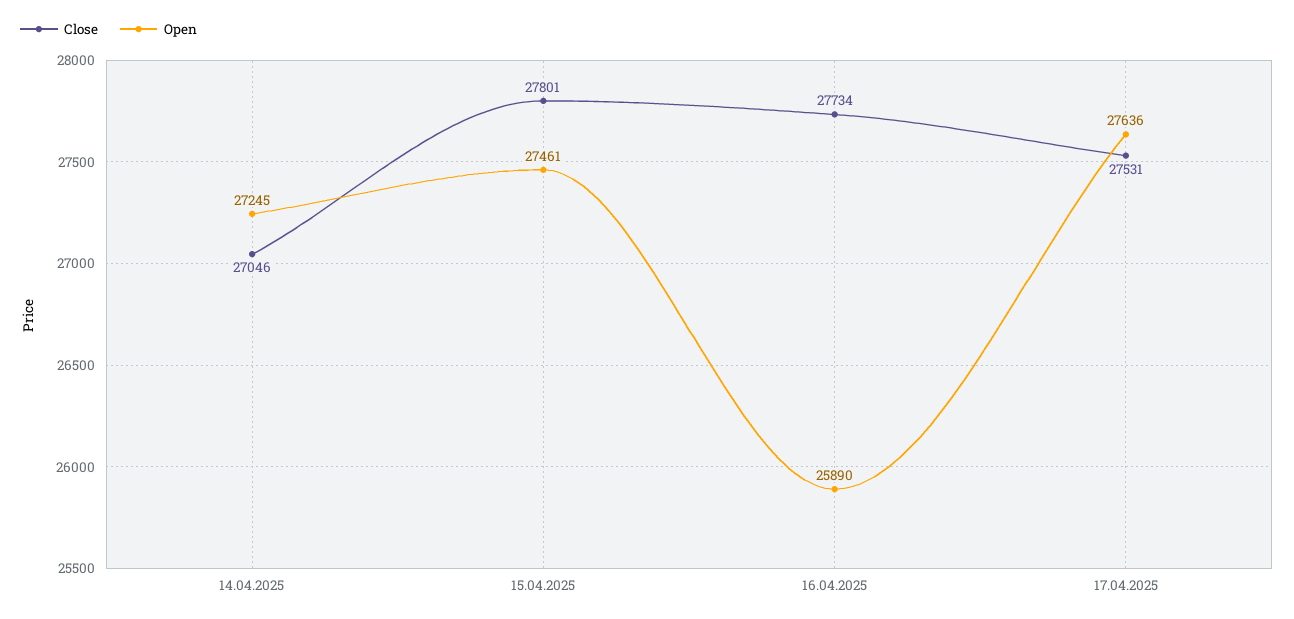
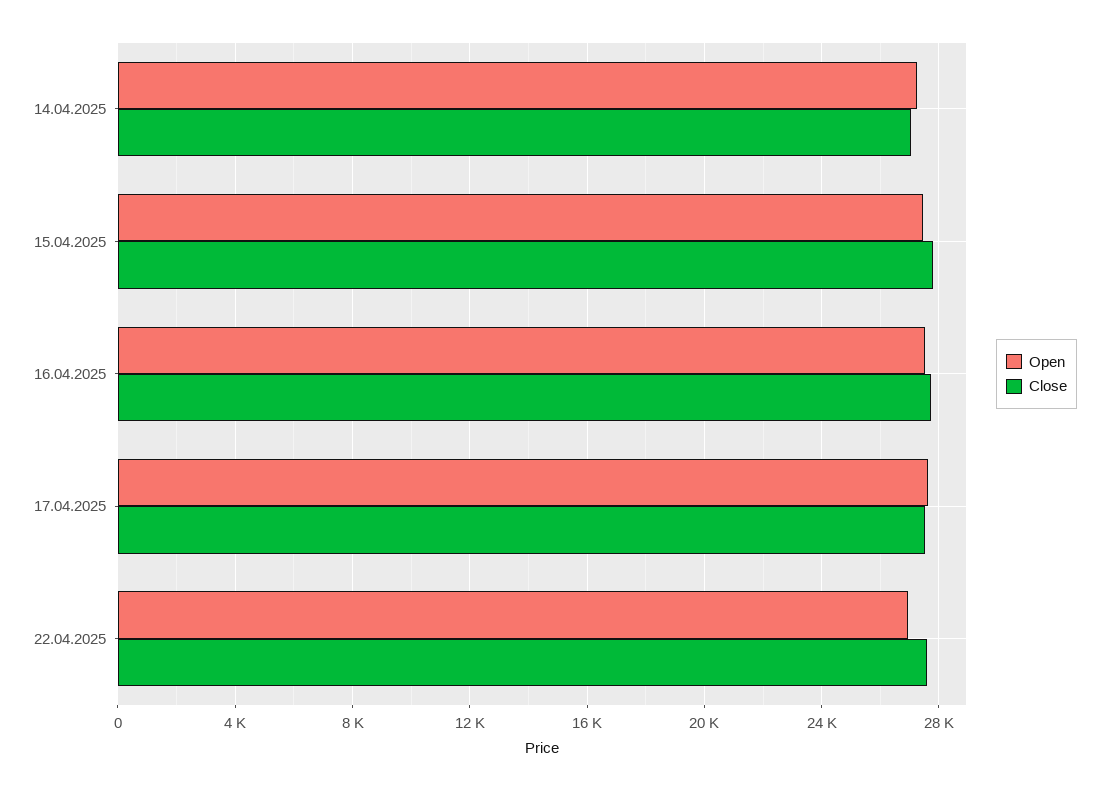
Open, 16.04.2025: 25890 -> 27500
Open, 22.04.2025: none -> 27000
Close, 22.04.2025: none -> 27500

